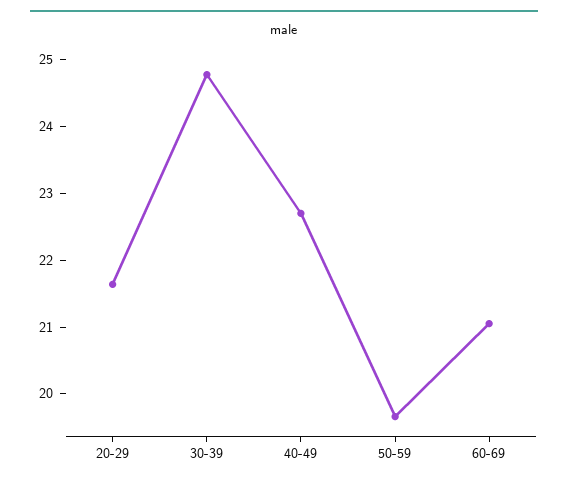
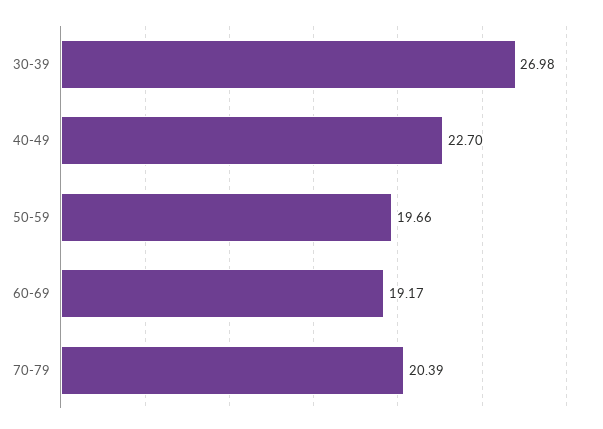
20-29: 21.6 -> none
30-39: 24.8 -> 26.98
60-69: 21 -> 19.17
70-79: none -> 20.39

